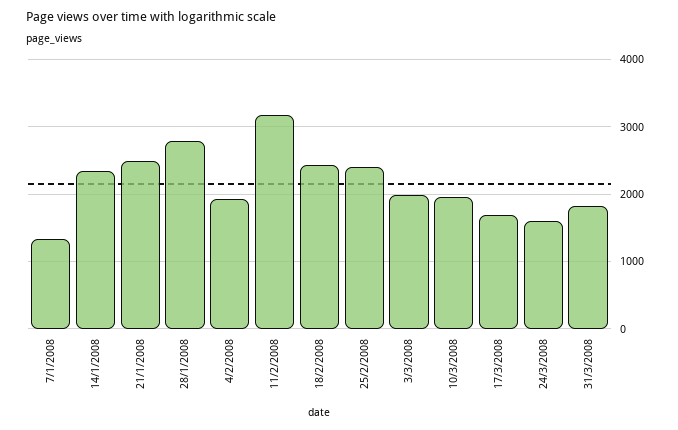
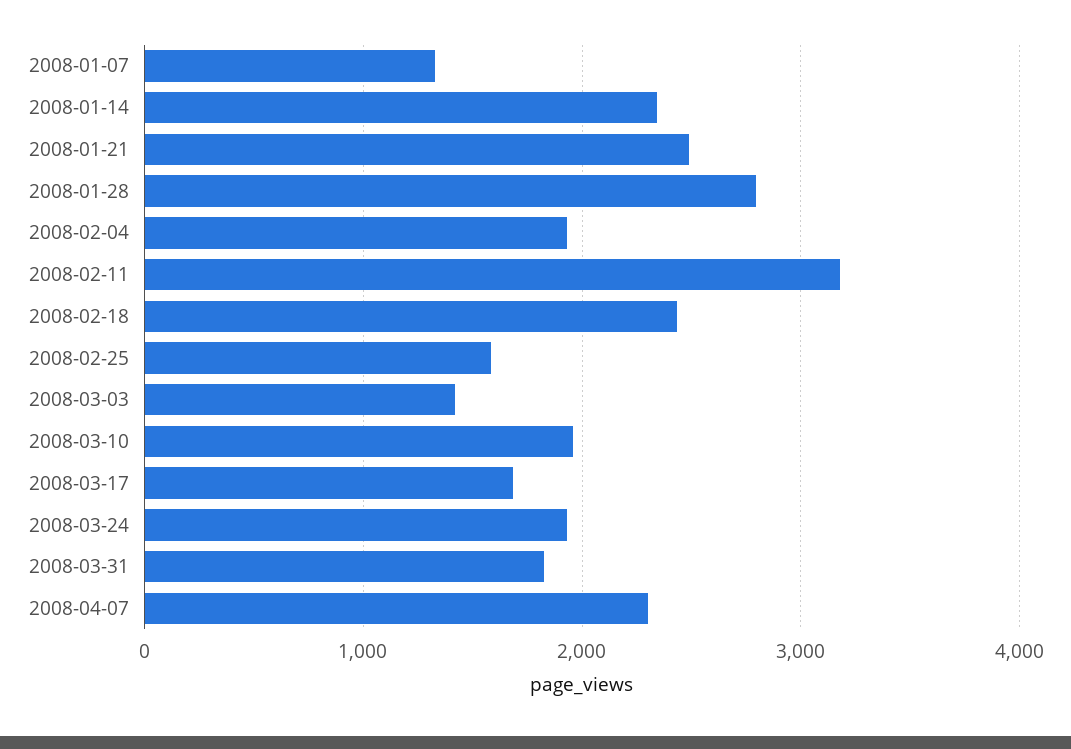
25/2/2008: 2400 -> 1600
3/3/2008: 2000 -> 1400
24/3/2008: 1600 -> 1900
2008-04-07: none -> 2300

